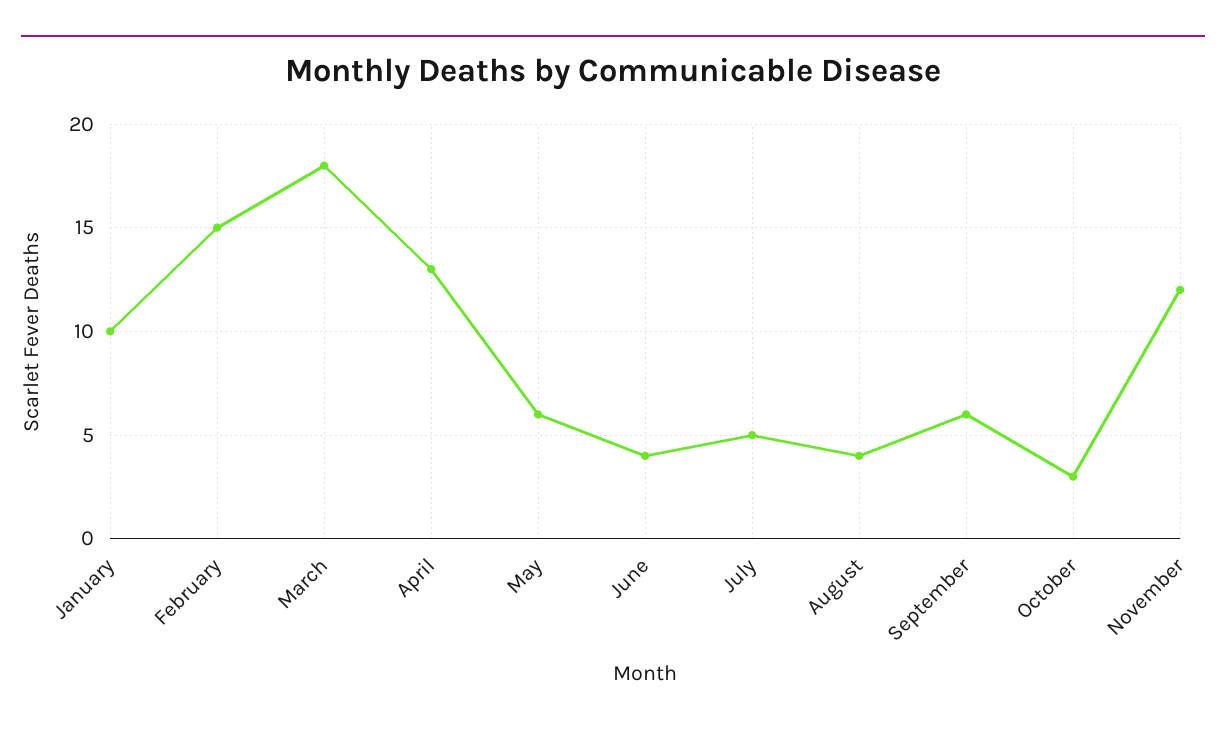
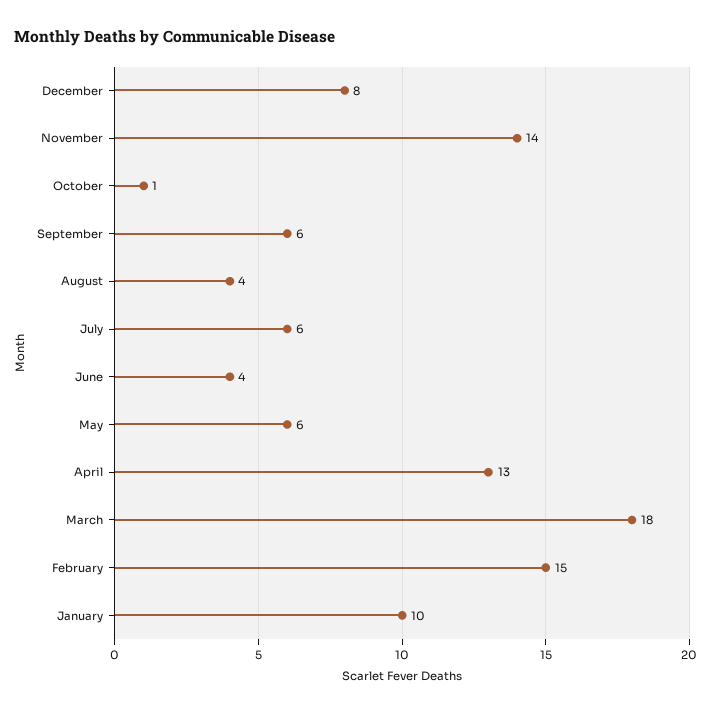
July: 5 -> 6
October: 3 -> 1
November: 12 -> 14
December: none -> 8

